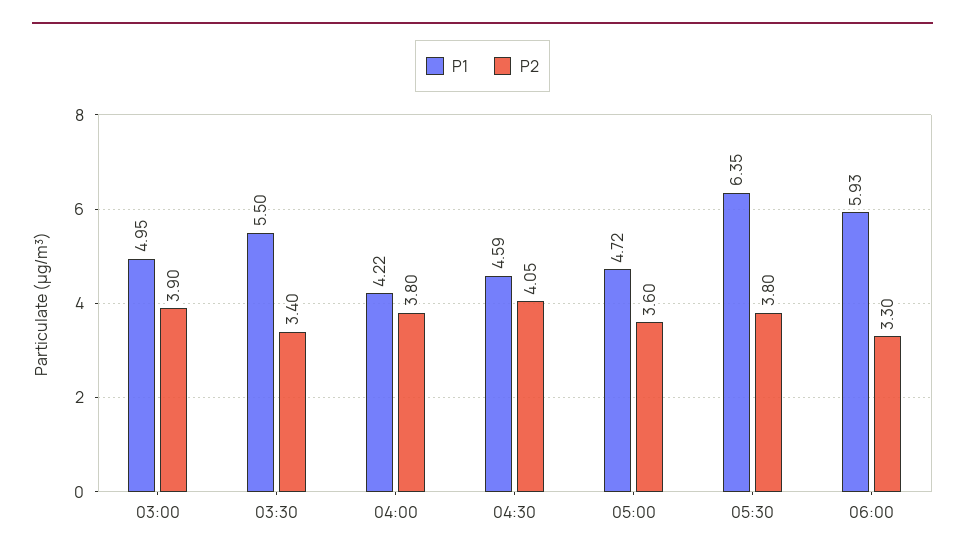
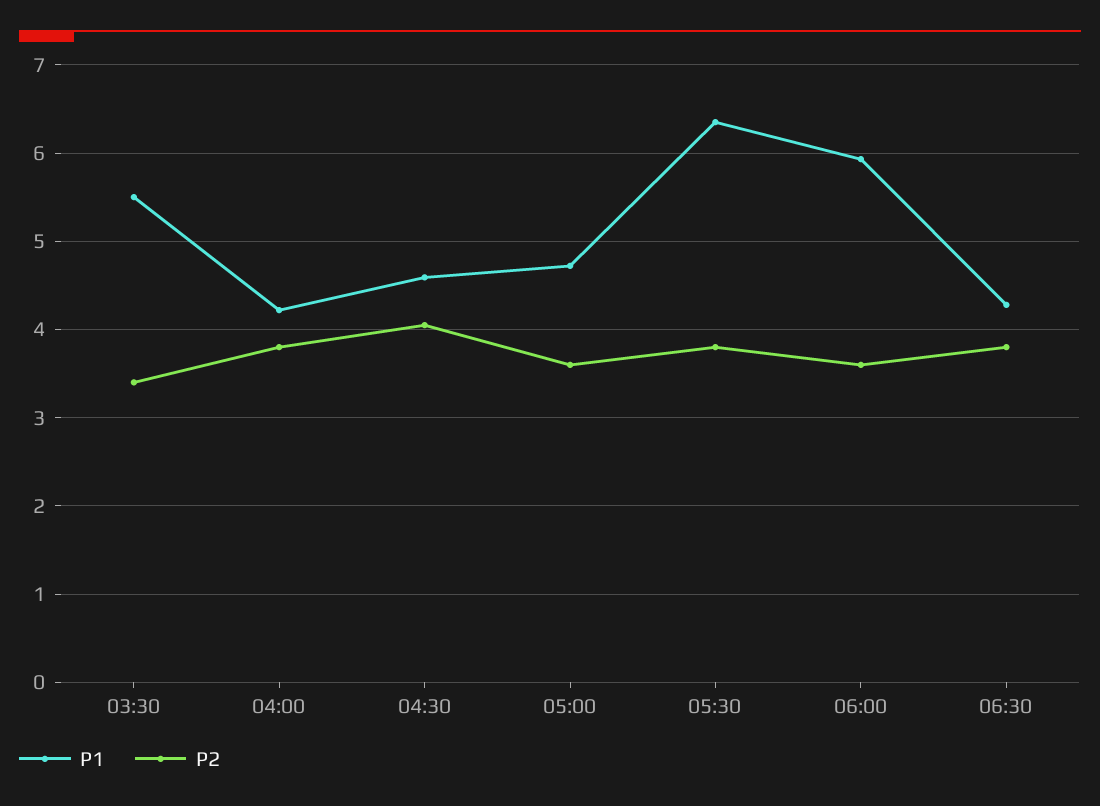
P1, 03:00: 4.95 -> none
P2, 03:00: 3.9 -> none
P2, 06:00: 3.3 -> 3.6
P1, 06:30: none -> 4.3
P2, 06:30: none -> 3.8

